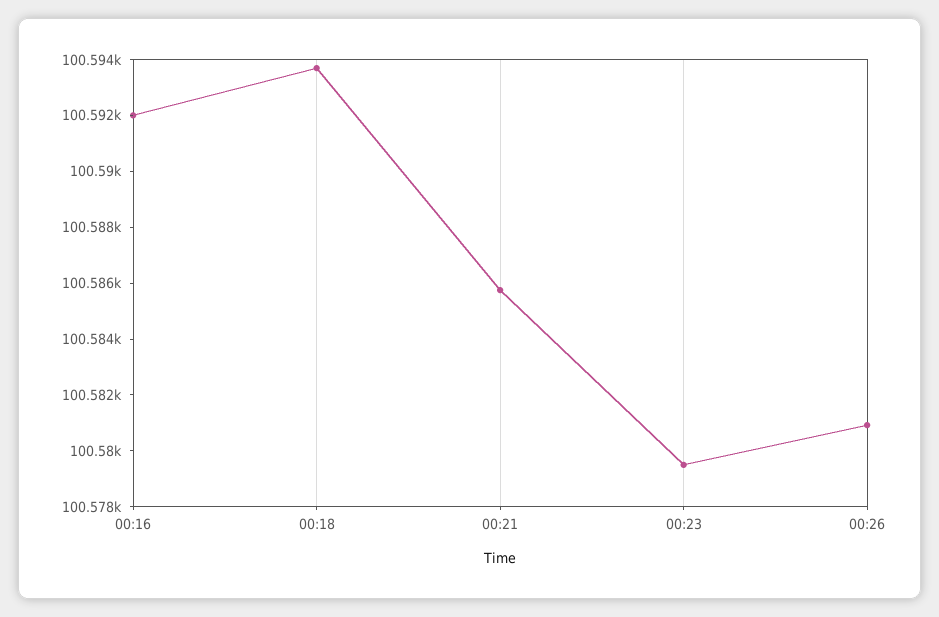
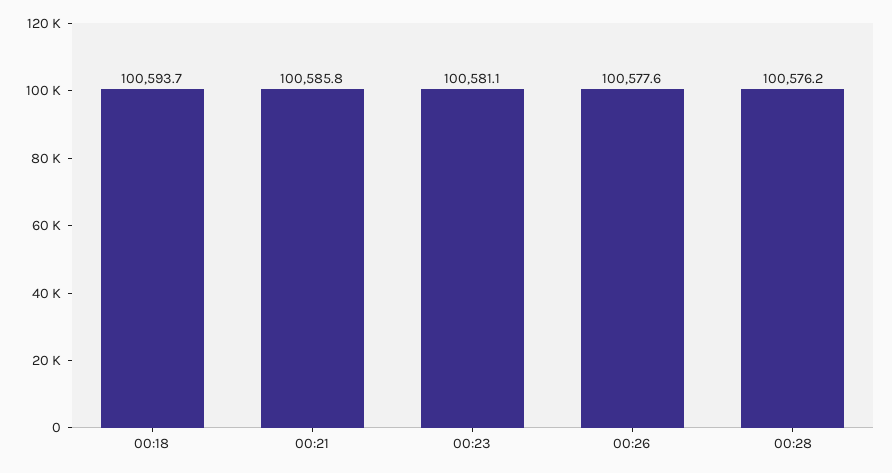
00:16: 100592 -> none
00:23: 100579.5 -> 100581.1
00:26: 100581 -> 100577.6
00:28: none -> 100576.2

